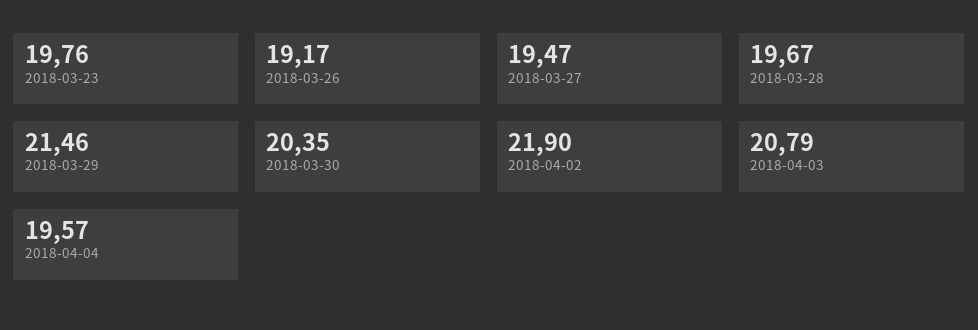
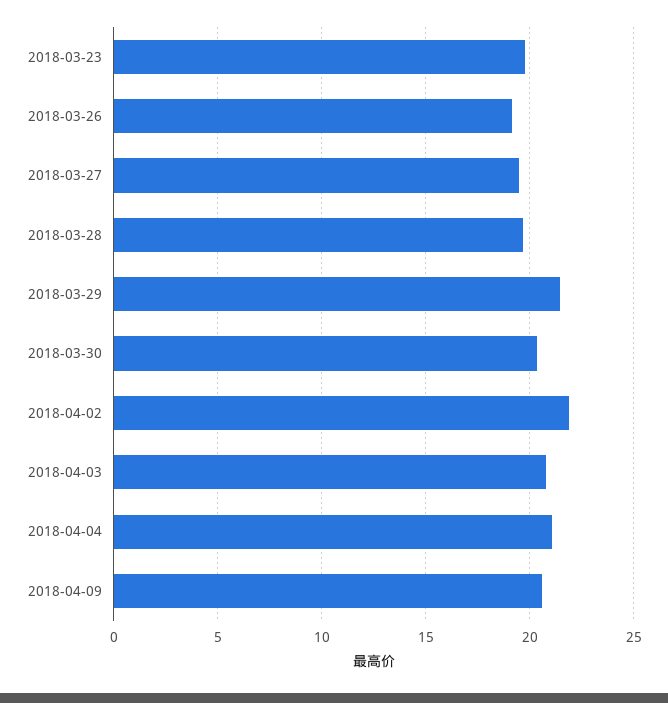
2018-04-04: 19.57 -> 21
2018-04-09: none -> 20.5

